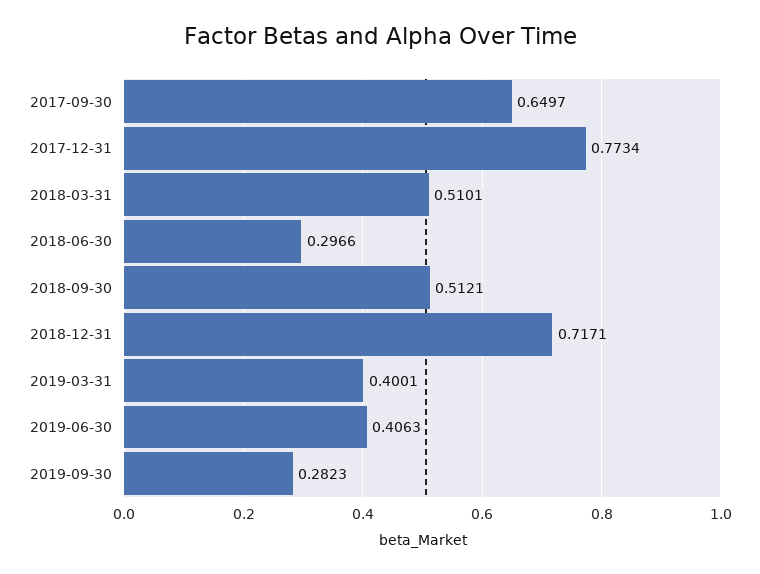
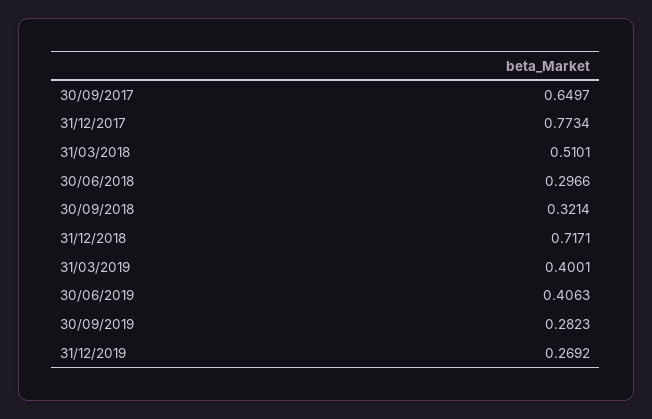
2018-09-30: 0.5121 -> 0.3214
31/12/2019: none -> 0.2692

